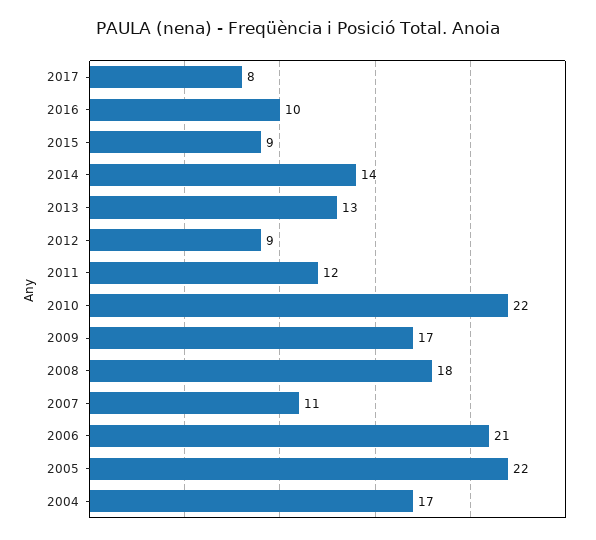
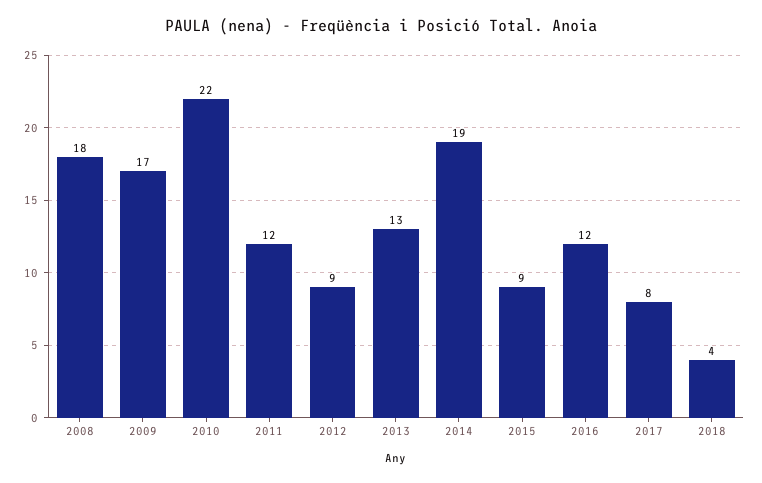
2016: 10 -> 12
2014: 14 -> 19
2007: 11 -> none
2006: 21 -> none
2005: 22 -> none
2004: 17 -> none
2018: none -> 4

